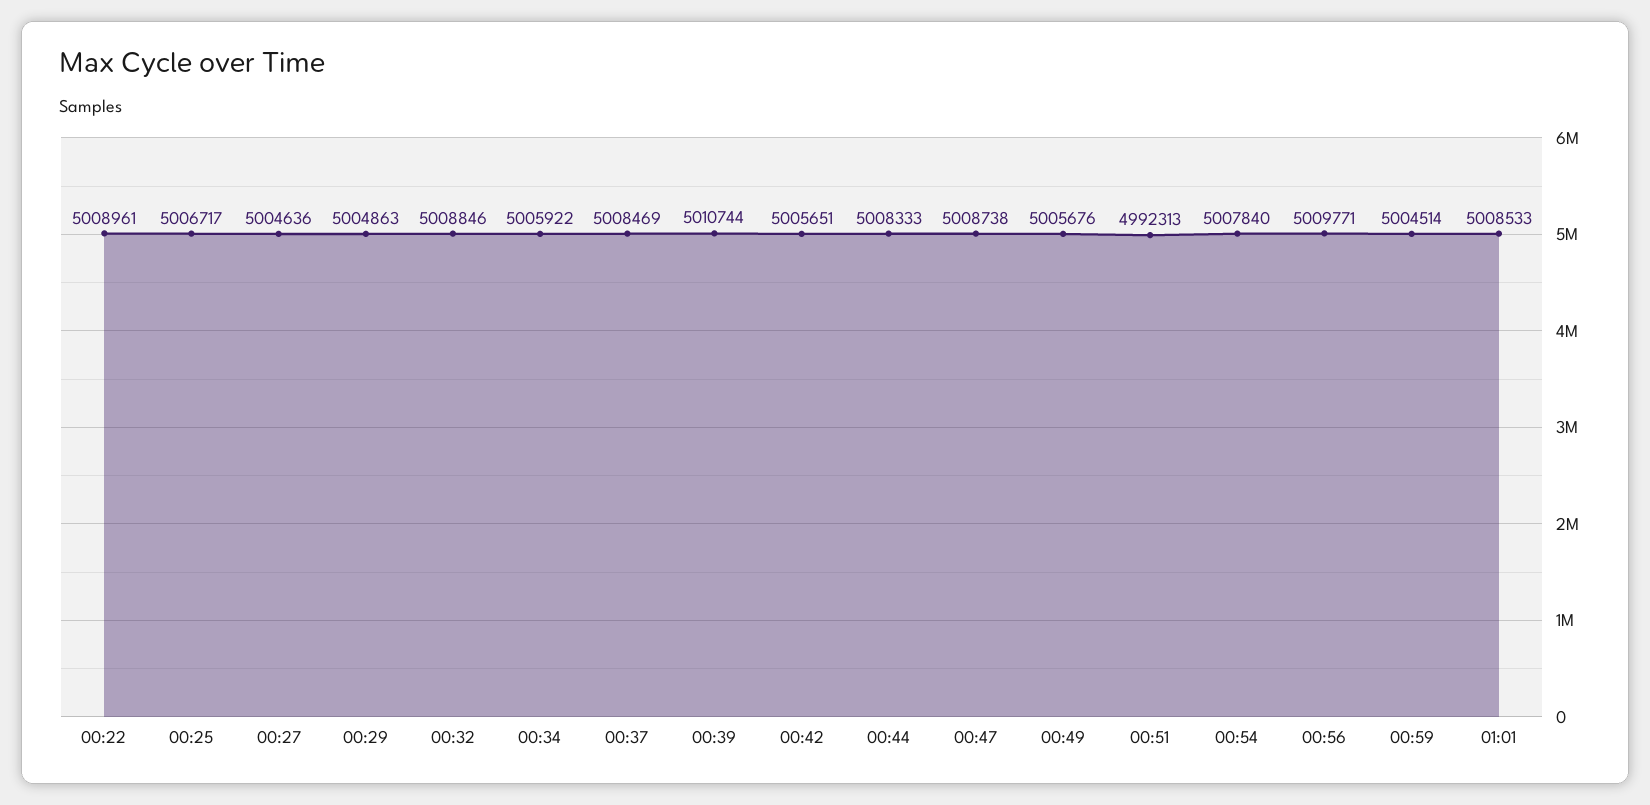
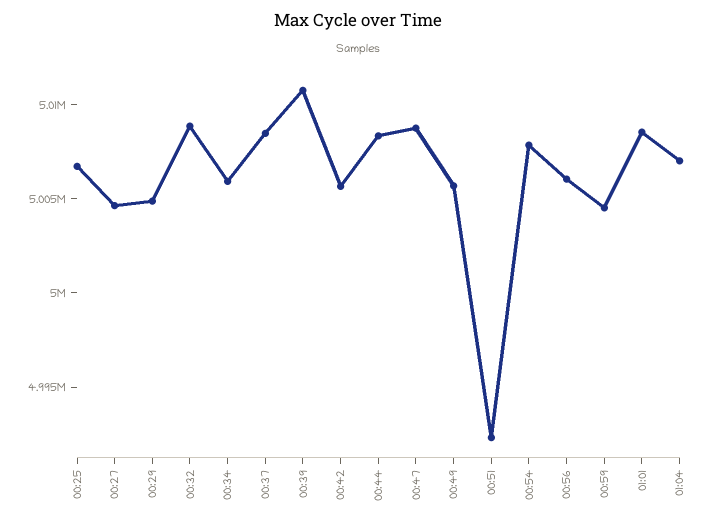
00:22: 5008961 -> none
00:56: 5009771 -> 5006000
01:04: none -> 5007000

